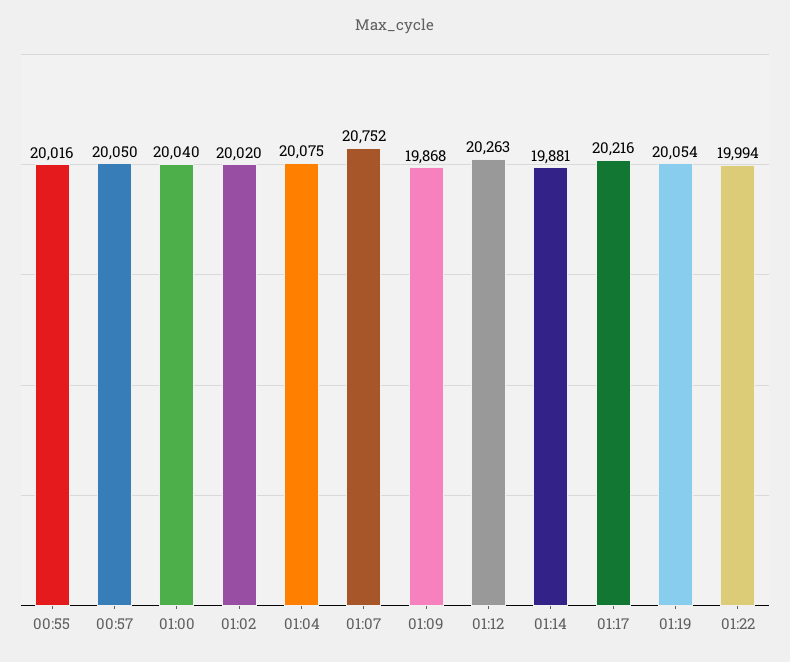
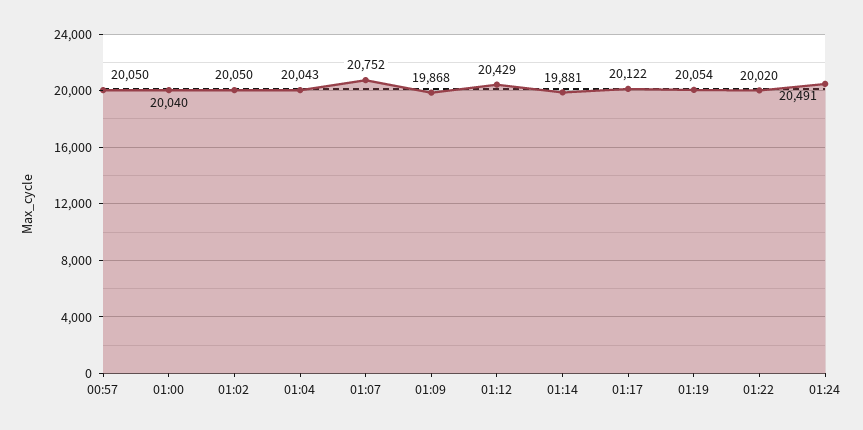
00:55: 20016 -> none
01:02: 20020 -> 20050
01:04: 20075 -> 20043
01:12: 20263 -> 20429
01:17: 20216 -> 20122
01:22: 19994 -> 20020
01:24: none -> 20491

